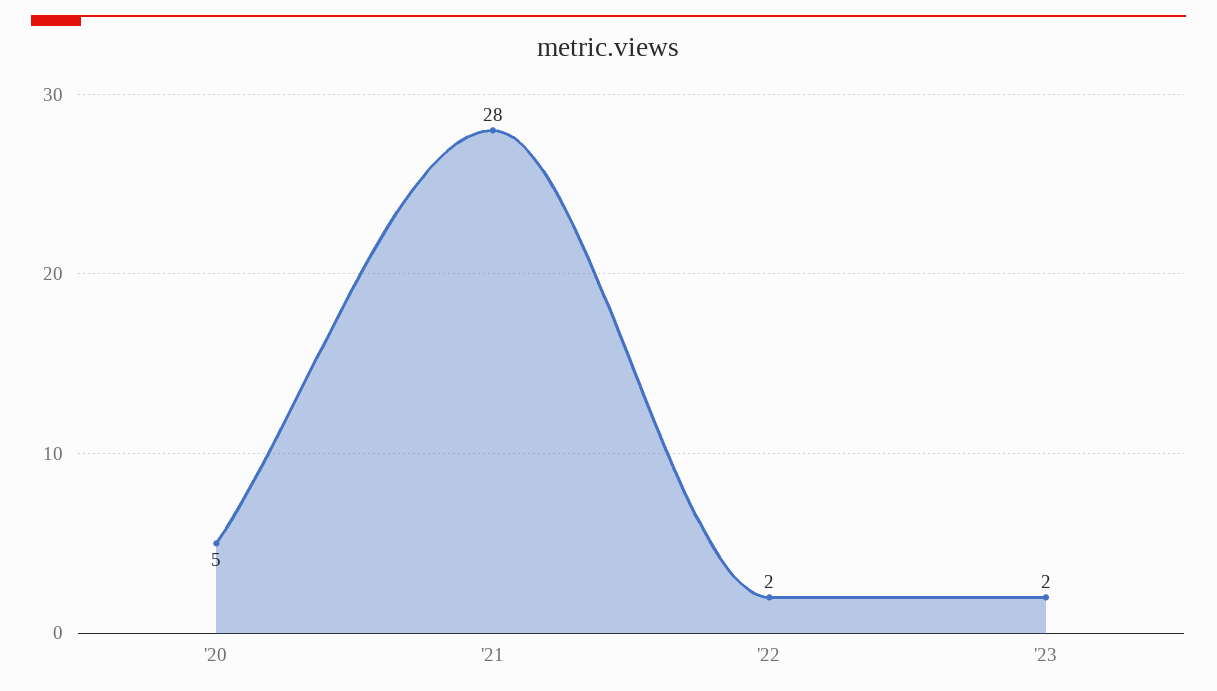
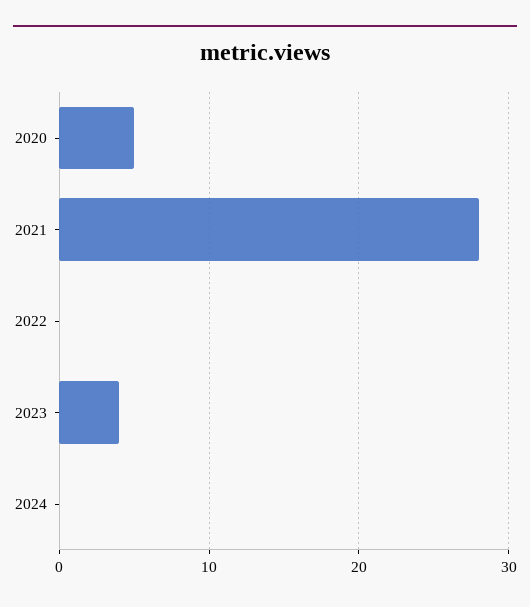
'22: 2 -> 0
'23: 2 -> 4
2024: none -> 0

